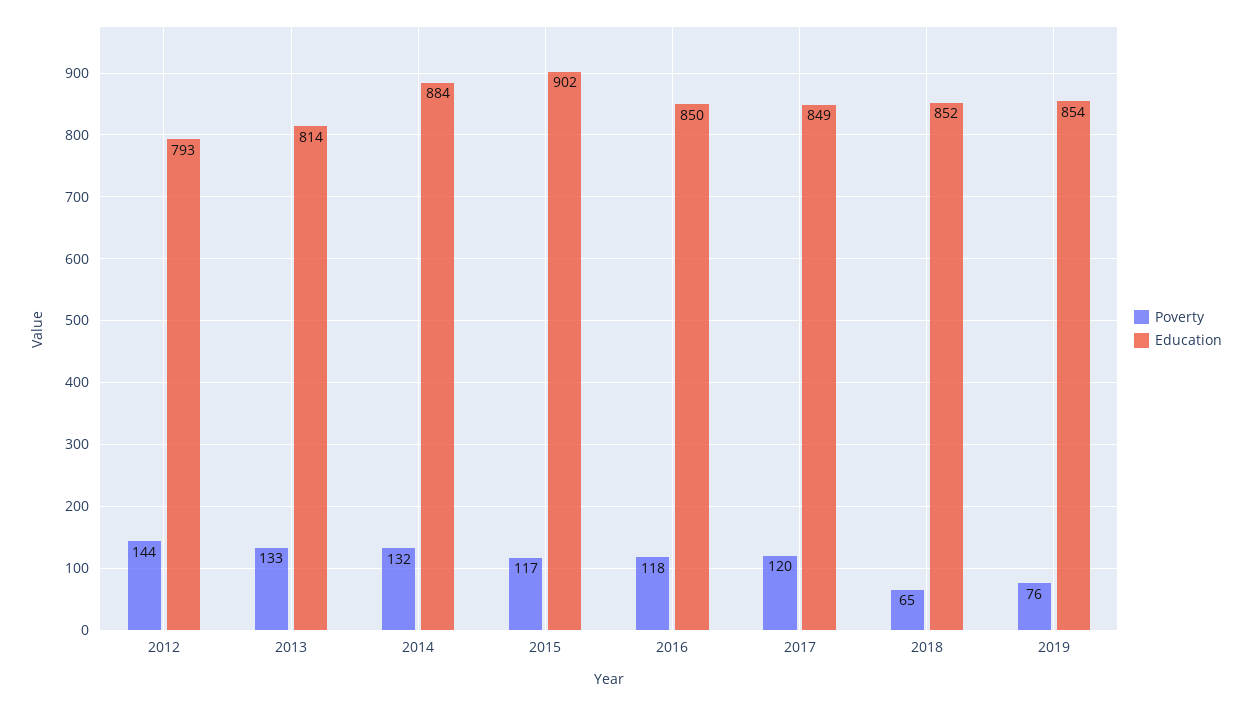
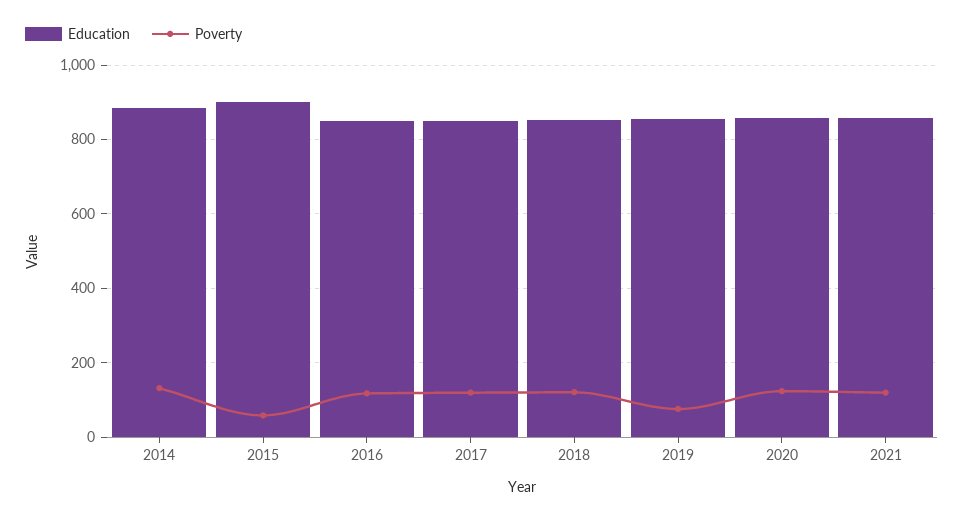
Poverty, 2012: 144 -> none
Education, 2012: 793 -> none
Poverty, 2013: 133 -> none
Education, 2013: 814 -> none
Poverty, 2015: 117 -> 60
Poverty, 2018: 65 -> 120
Education, 2020: none -> 860
Poverty, 2020: none -> 120
Education, 2021: none -> 860
Poverty, 2021: none -> 120

